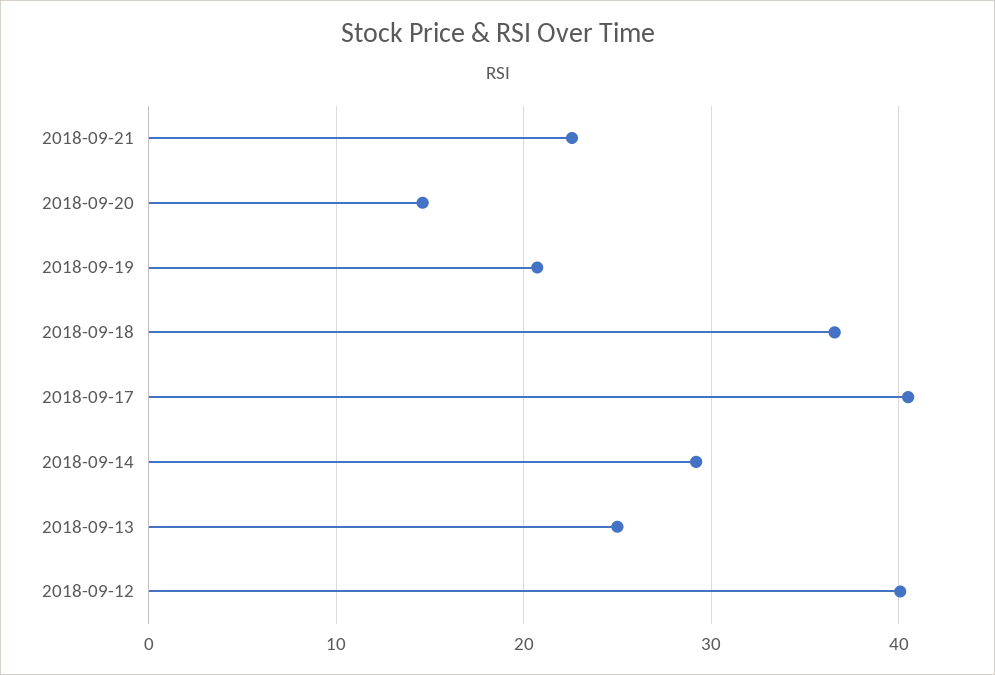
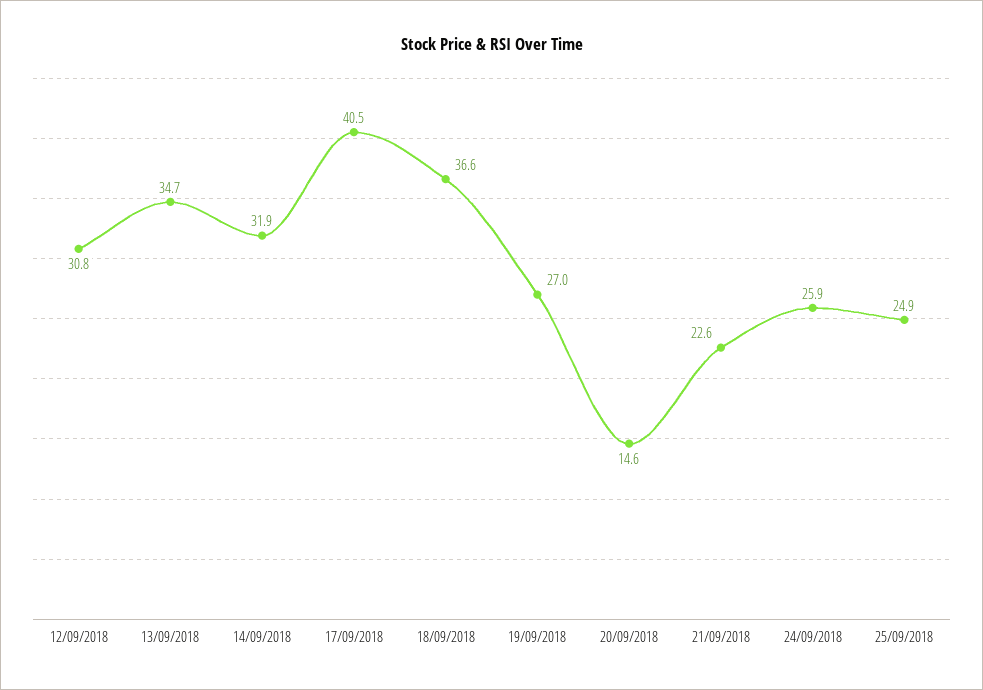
2018-09-19: 21 -> 27
2018-09-14: 29 -> 31.9
2018-09-13: 25 -> 34.7
2018-09-12: 40 -> 30.8
24/09/2018: none -> 25.9
25/09/2018: none -> 24.9

